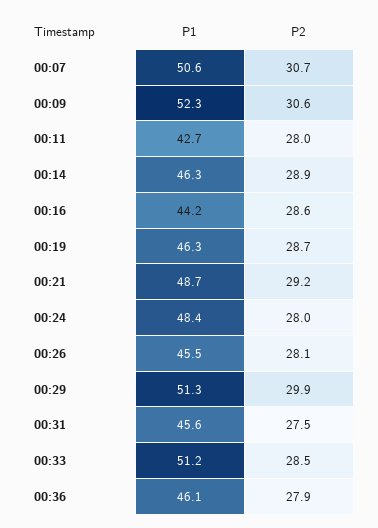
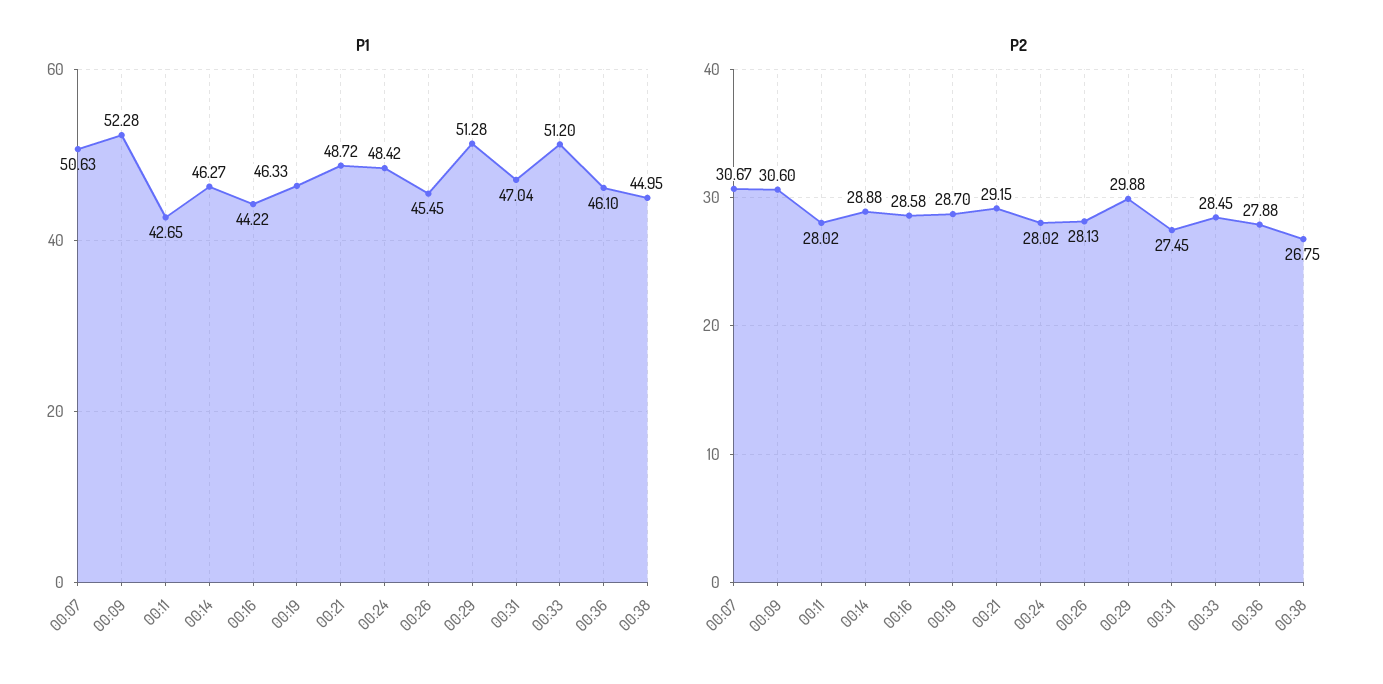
P1, 00:31: 45.6 -> 47.04
P1, 00:38: none -> 44.95
P2, 00:38: none -> 26.75

